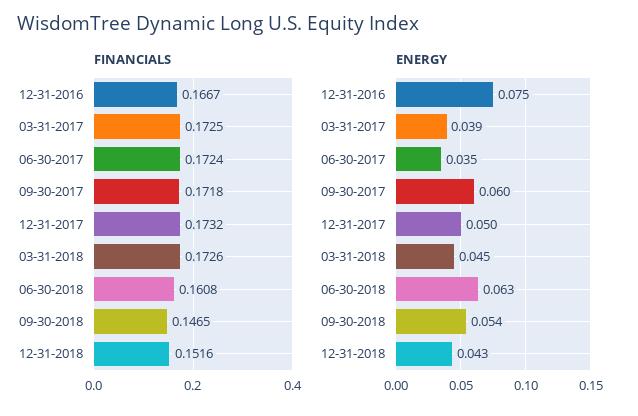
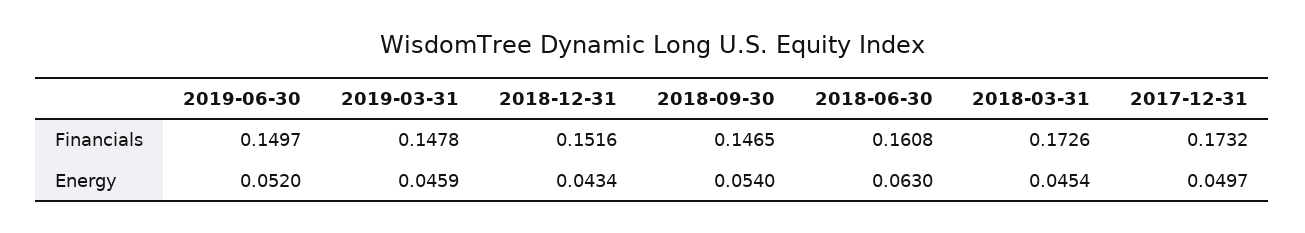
FINANCIALS, 12-31-2016: 0.1667 -> none
FINANCIALS, 03-31-2017: 0.1725 -> none
FINANCIALS, 06-30-2017: 0.1724 -> none
FINANCIALS, 09-30-2017: 0.1718 -> none
ENERGY, 12-31-2016: 0.075 -> none
ENERGY, 03-31-2017: 0.039 -> none
ENERGY, 06-30-2017: 0.035 -> none
ENERGY, 09-30-2017: 0.06 -> none
FINANCIALS, 2019-06-30: none -> 0.1497
FINANCIALS, 2019-03-31: none -> 0.1478
ENERGY, 2019-06-30: none -> 0.052
ENERGY, 2019-03-31: none -> 0.0459

